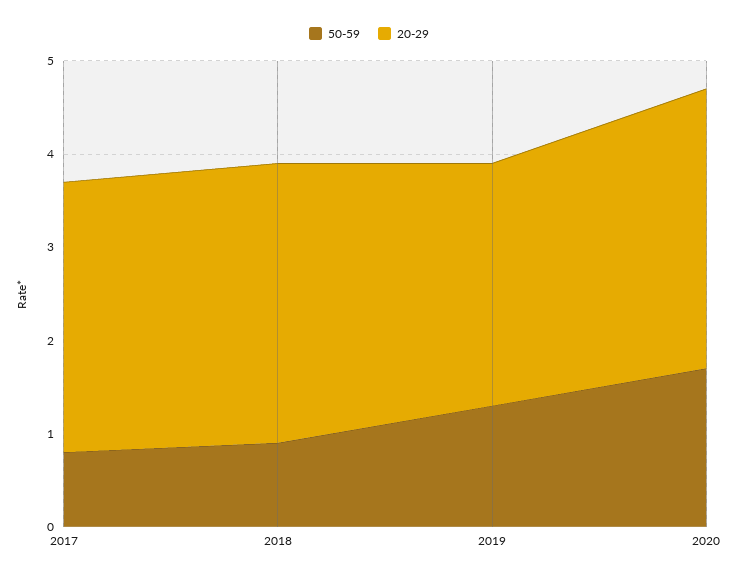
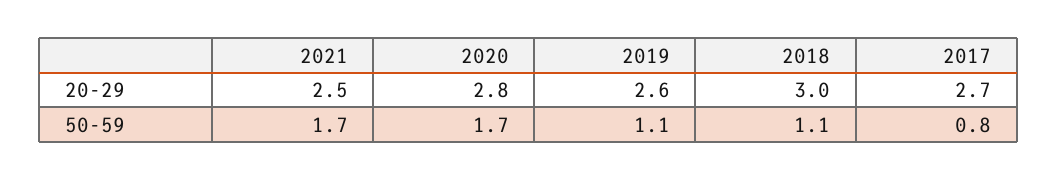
20-29, 2017: 2.9 -> 2.7
50-59, 2018: 0.9 -> 1.1
50-59, 2019: 1.3 -> 1.1
20-29, 2020: 3 -> 2.8
20-29, 2021: none -> 2.5
50-59, 2021: none -> 1.7

